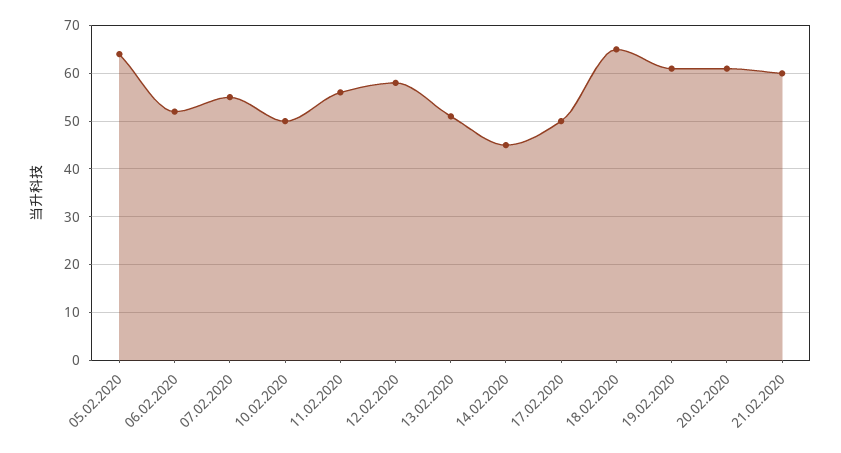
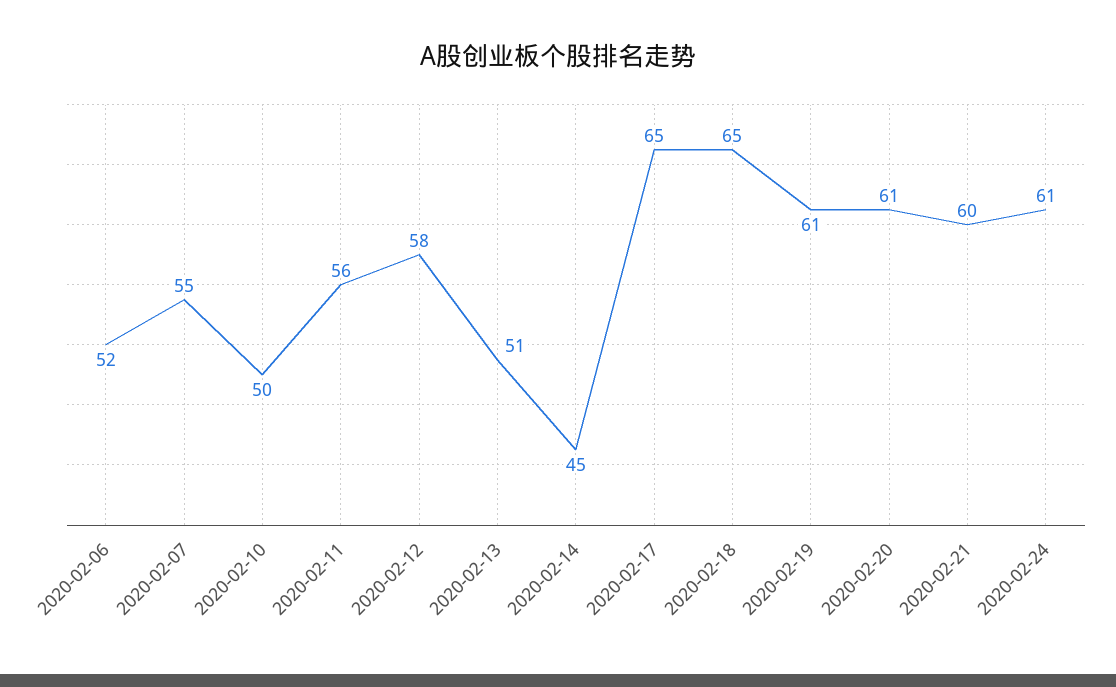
05.02.2020: 65 -> none
17.02.2020: 50 -> 65
2020-02-24: none -> 61

